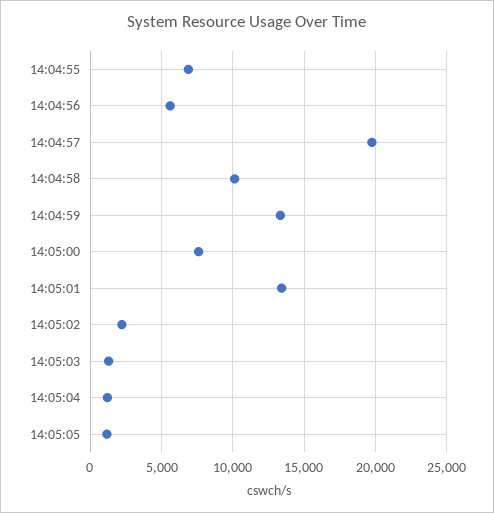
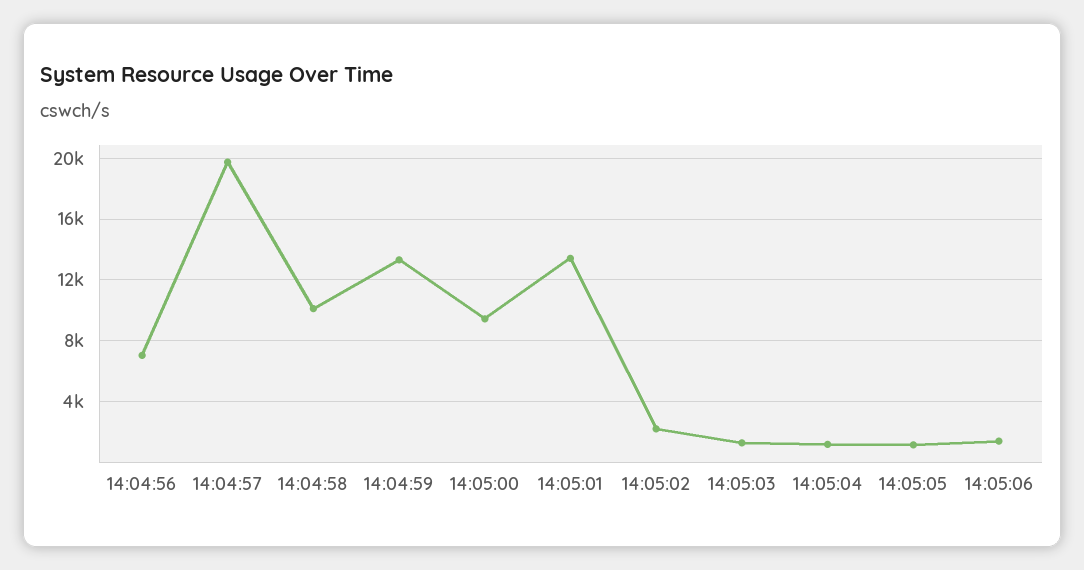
14:04:55: 7000 -> none
14:04:56: 5500 -> 7000
14:05:00: 7500 -> 9500
14:05:06: none -> 1500

